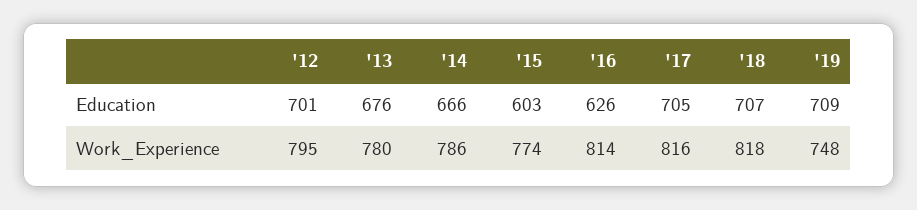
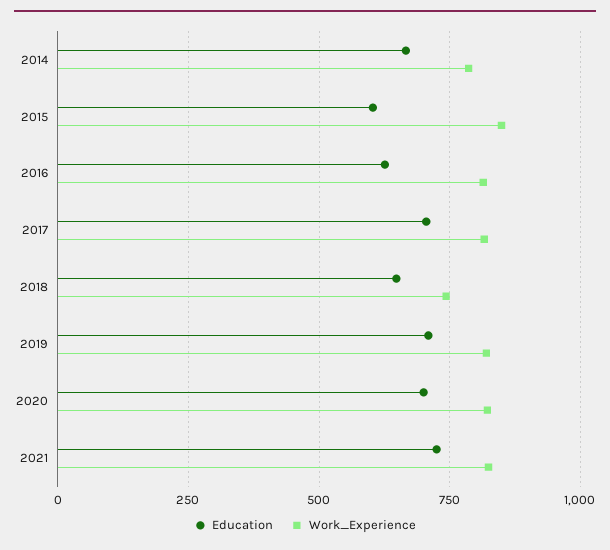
Education, '12: 701 -> none
Education, '13: 676 -> none
Education, '18: 707 -> 650
Work_Experience, '12: 795 -> none
Work_Experience, '13: 780 -> none
Work_Experience, '15: 774 -> 850
Work_Experience, '18: 818 -> 750
Work_Experience, '19: 748 -> 825
Education, 2020: none -> 700
Work_Experience, 2020: none -> 825
Education, 2021: none -> 725
Work_Experience, 2021: none -> 825

